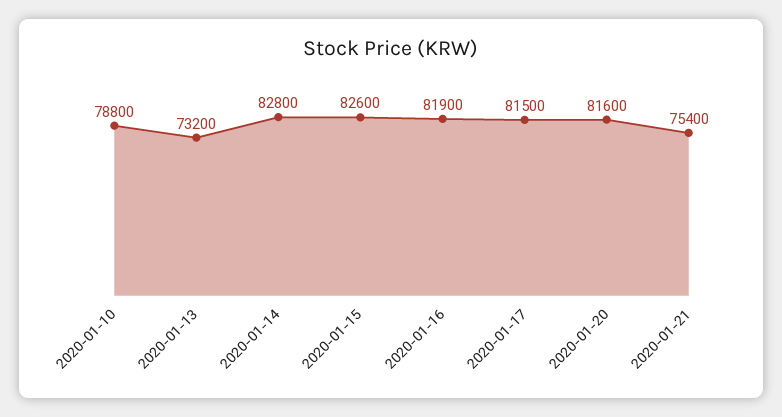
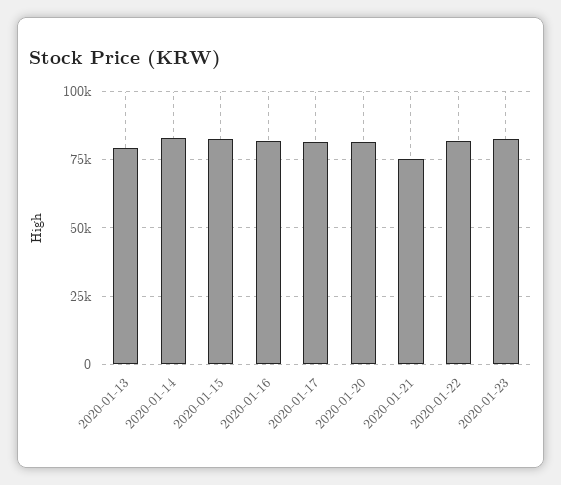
2020-01-10: 78800 -> none
2020-01-13: 73200 -> 80000
2020-01-22: none -> 82500
2020-01-23: none -> 82500

